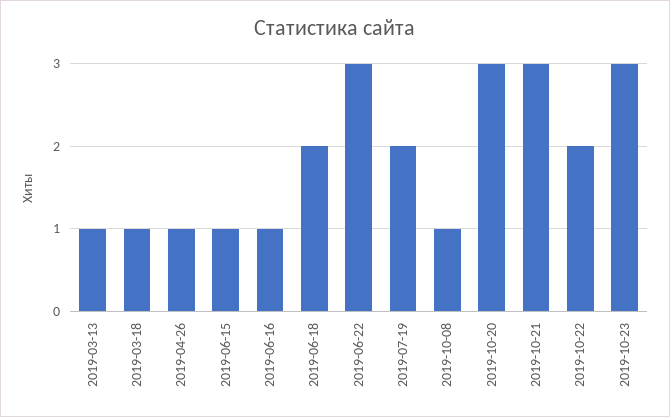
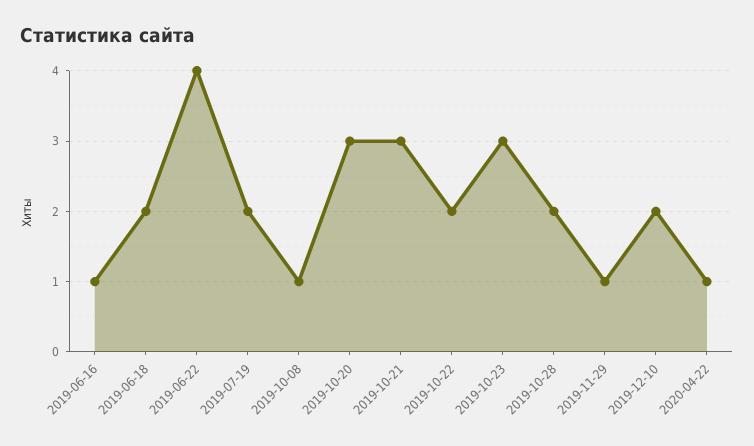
2019-03-13: 1 -> none
2019-03-18: 1 -> none
2019-04-26: 1 -> none
2019-06-15: 1 -> none
2019-06-22: 3 -> 4
2019-10-28: none -> 2
2019-11-29: none -> 1
2019-12-10: none -> 2
2020-04-22: none -> 1

